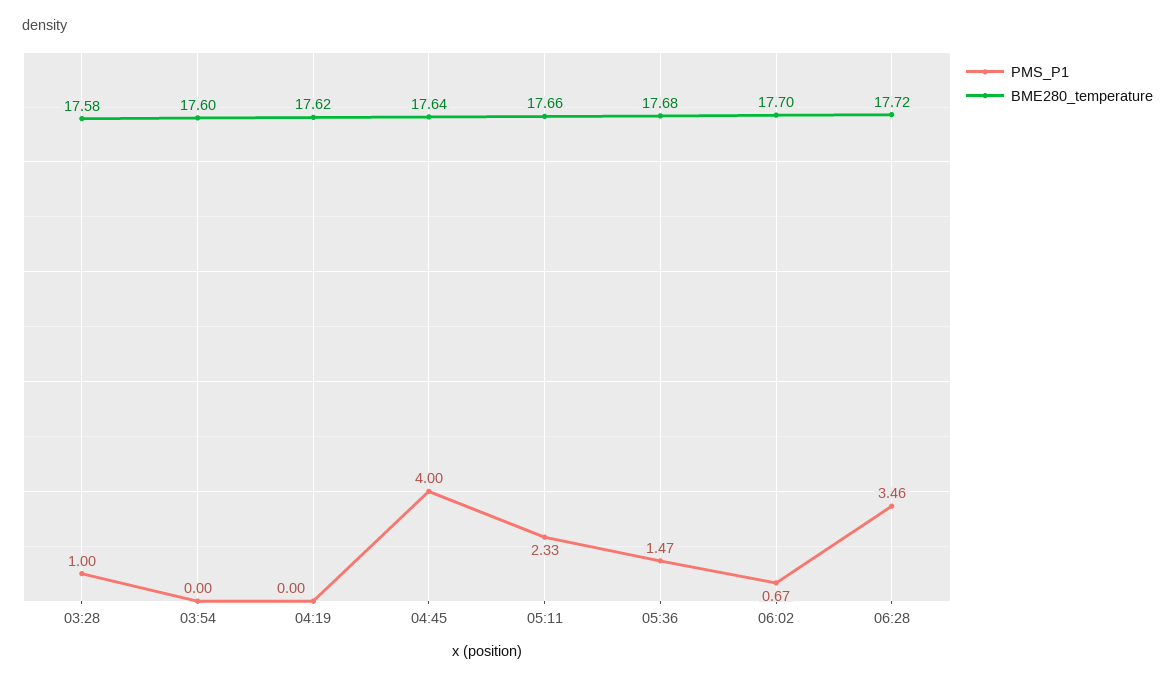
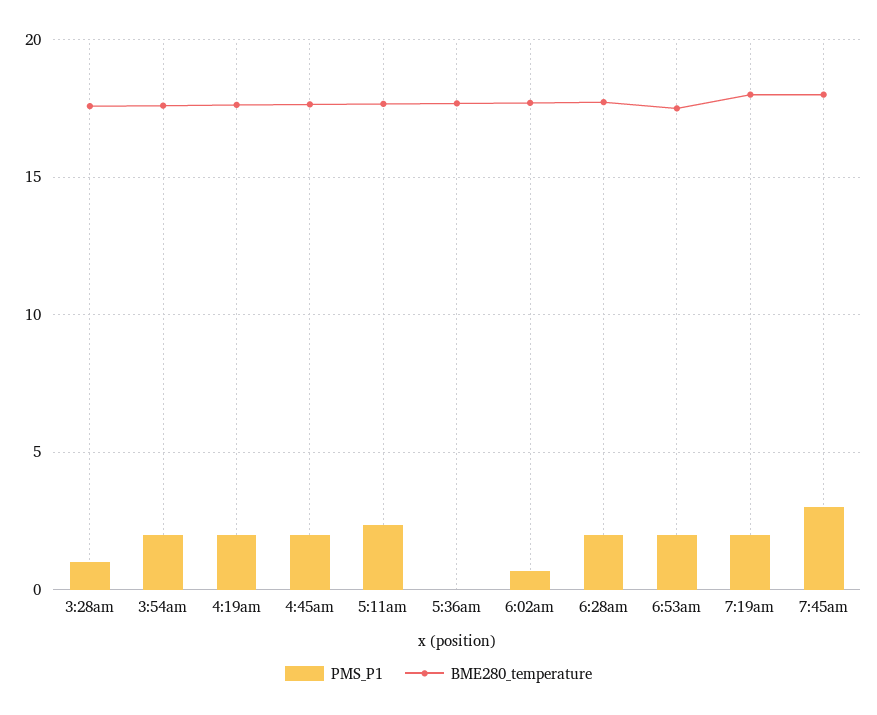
PMS_P1, 03:54: 0 -> 2
PMS_P1, 04:19: 0 -> 2
PMS_P1, 04:45: 4 -> 2
PMS_P1, 05:36: 1.47 -> 0
PMS_P1, 06:28: 3.46 -> 2
PMS_P1, 6:53am: none -> 2
BME280_temperature, 6:53am: none -> 17.5
PMS_P1, 7:19am: none -> 2
BME280_temperature, 7:19am: none -> 18
PMS_P1, 7:45am: none -> 3
BME280_temperature, 7:45am: none -> 18

